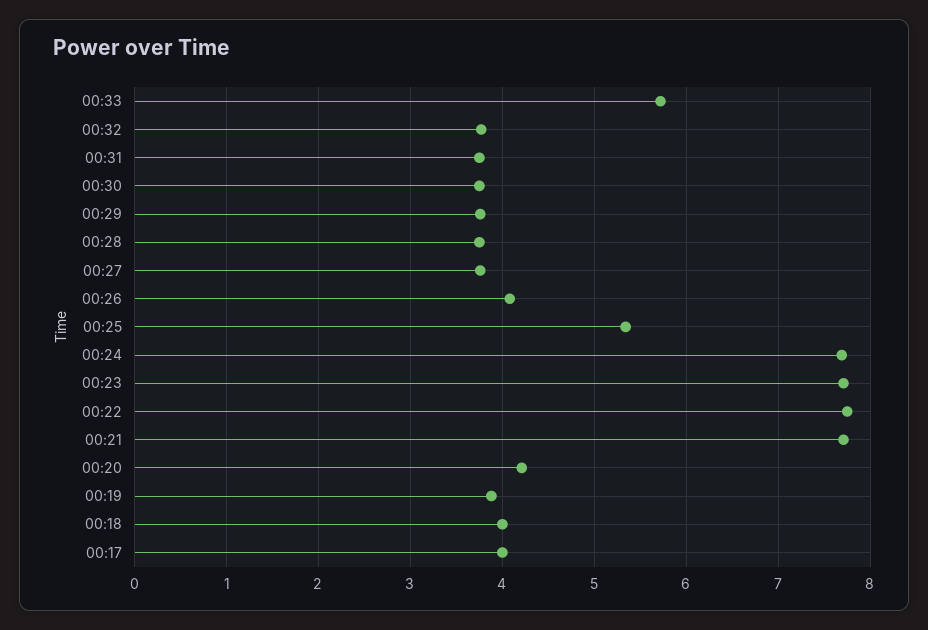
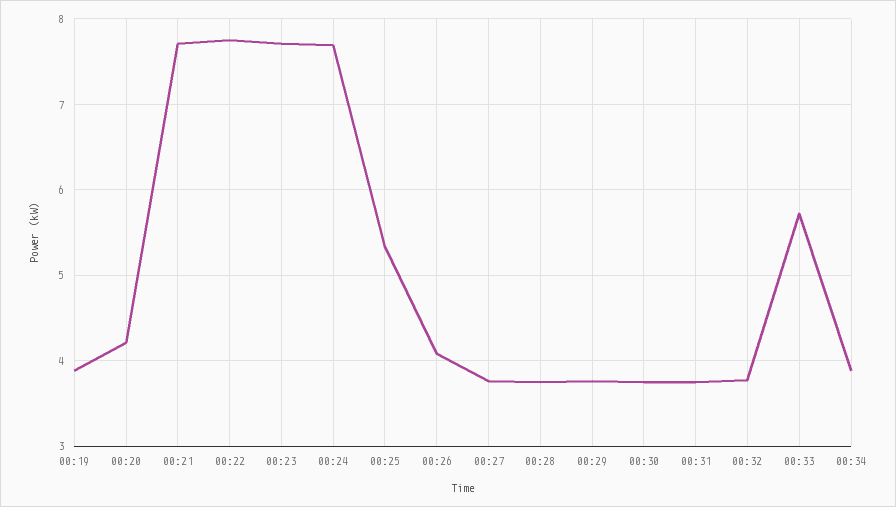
00:18: 4 -> none
00:17: 4 -> none
00:34: none -> 3.9

